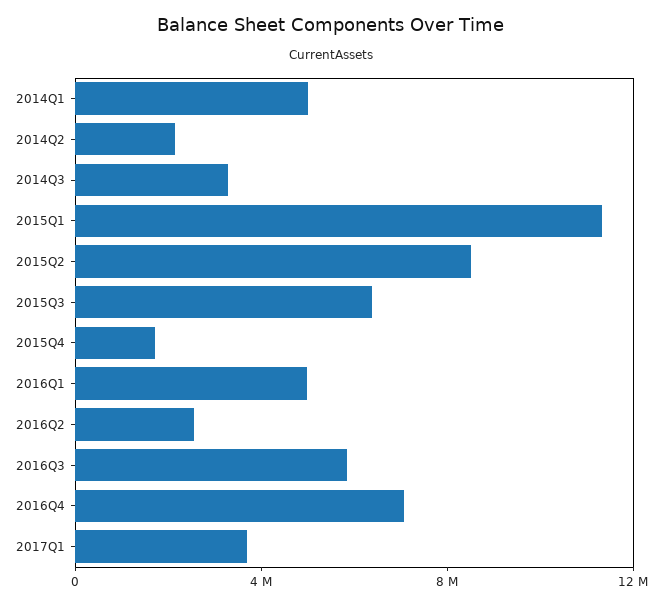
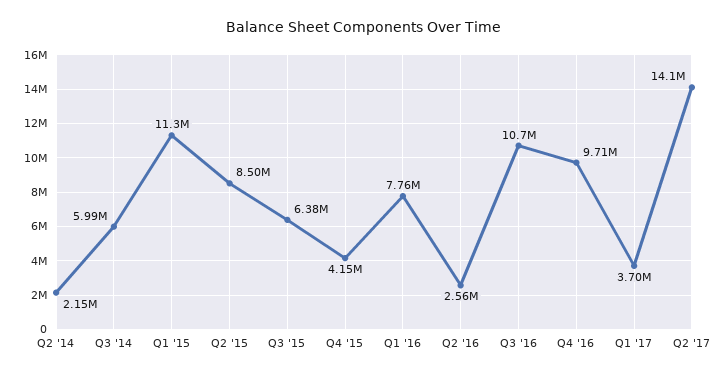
2014Q1: 5000000 -> none
2014Q3: 3000000 -> 5990000
2015Q4: 2000000 -> 4150000
2016Q1: 5000000 -> 7760000
2016Q3: 6000000 -> 10700000
2016Q4: 7000000 -> 9710000
Q2 '17: none -> 14100000

